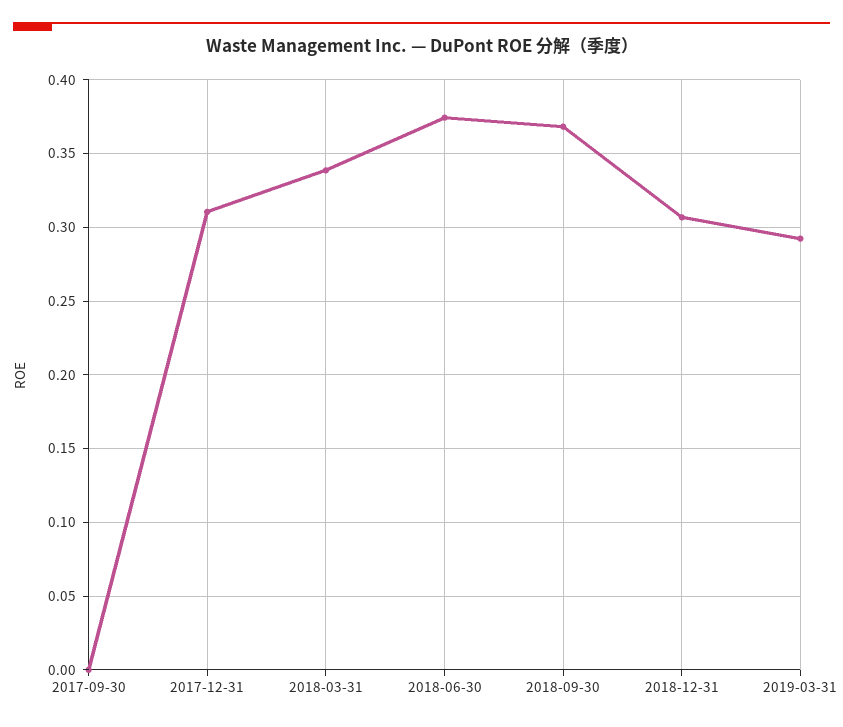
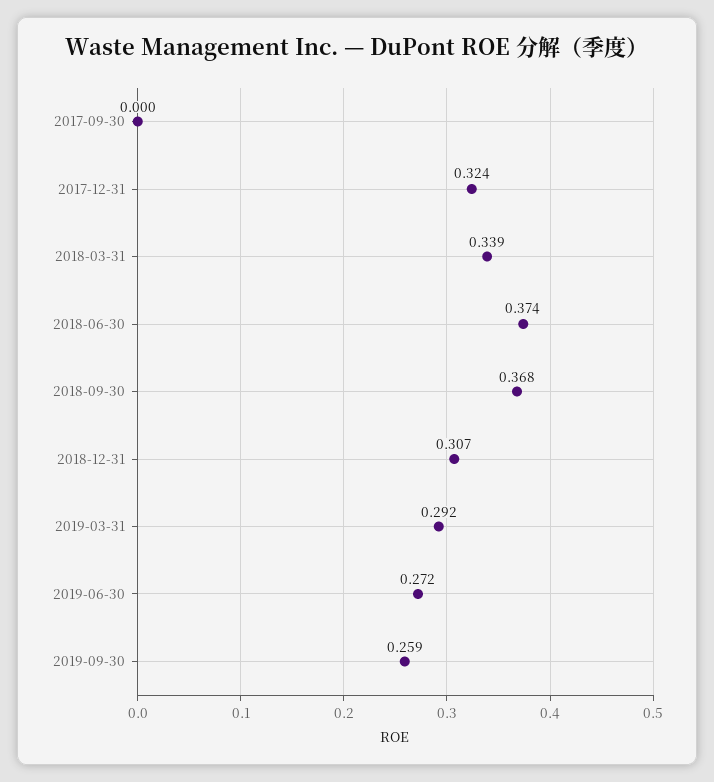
2017-12-31: 0.31 -> 0.324
2019-06-30: none -> 0.272
2019-09-30: none -> 0.259

